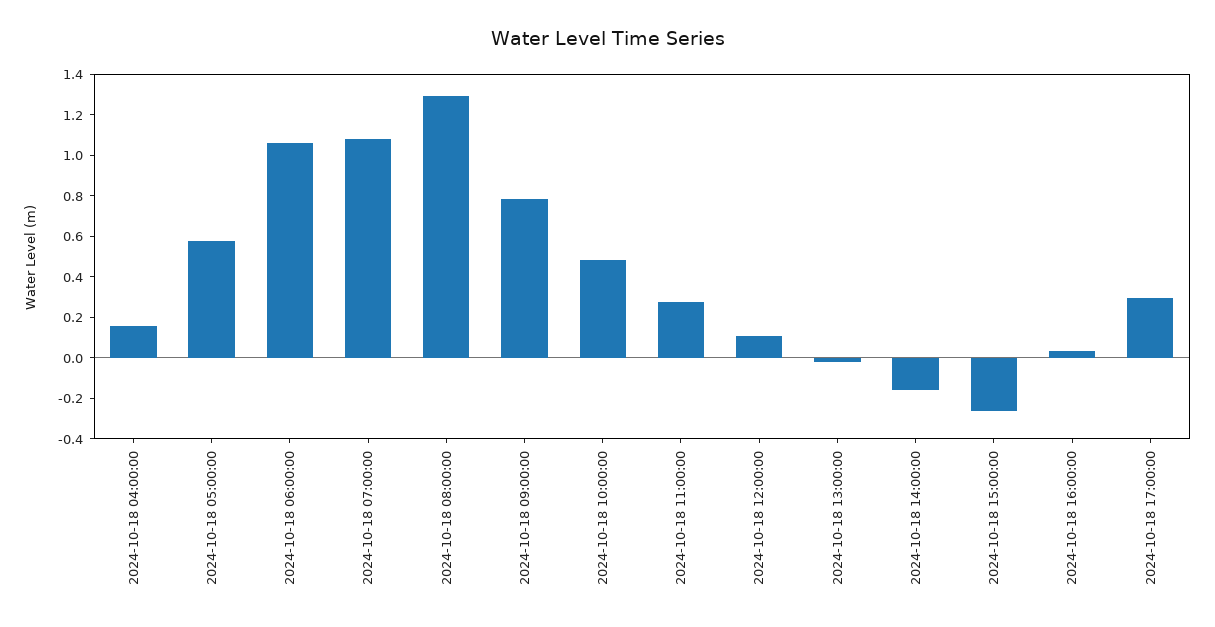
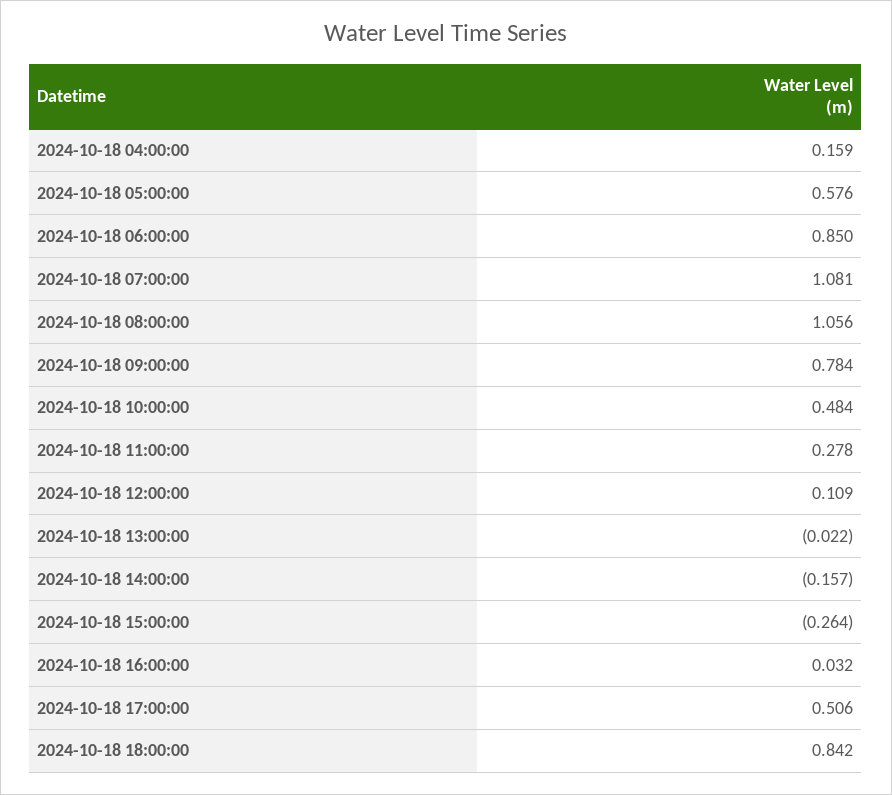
2024-10-18 06:00:00: 1.05 -> 0.85
2024-10-18 08:00:00: 1.3 -> 1.056
2024-10-18 17:00:00: 0.3 -> 0.506
2024-10-18 18:00:00: none -> 0.842

